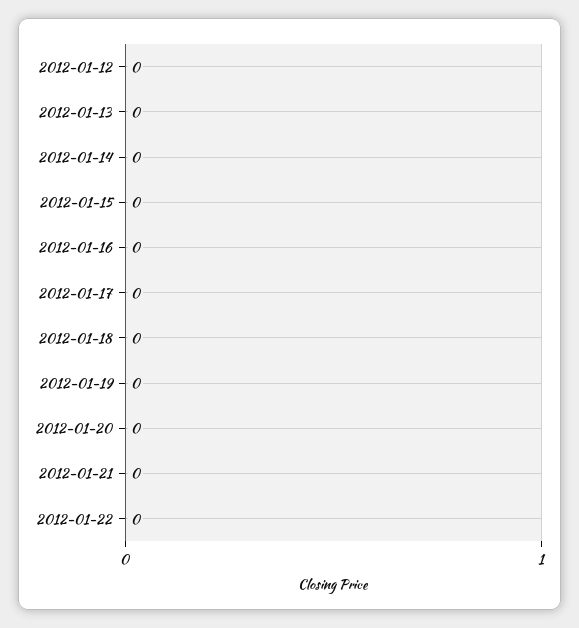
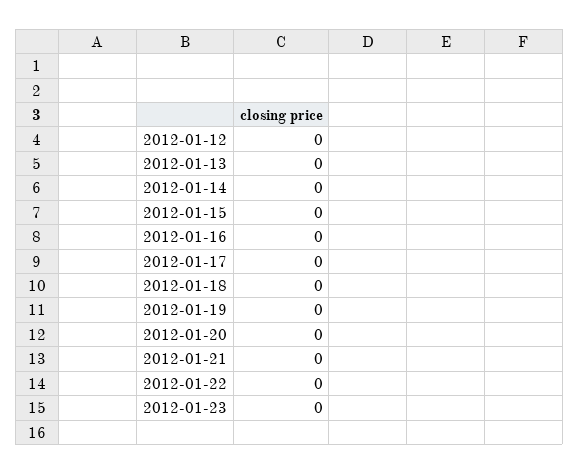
2012-01-23: none -> 0

